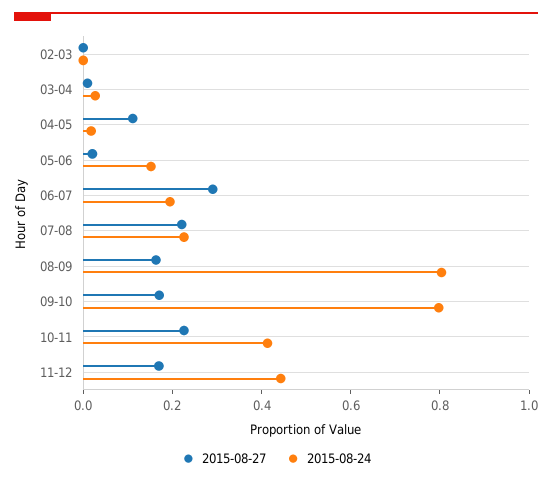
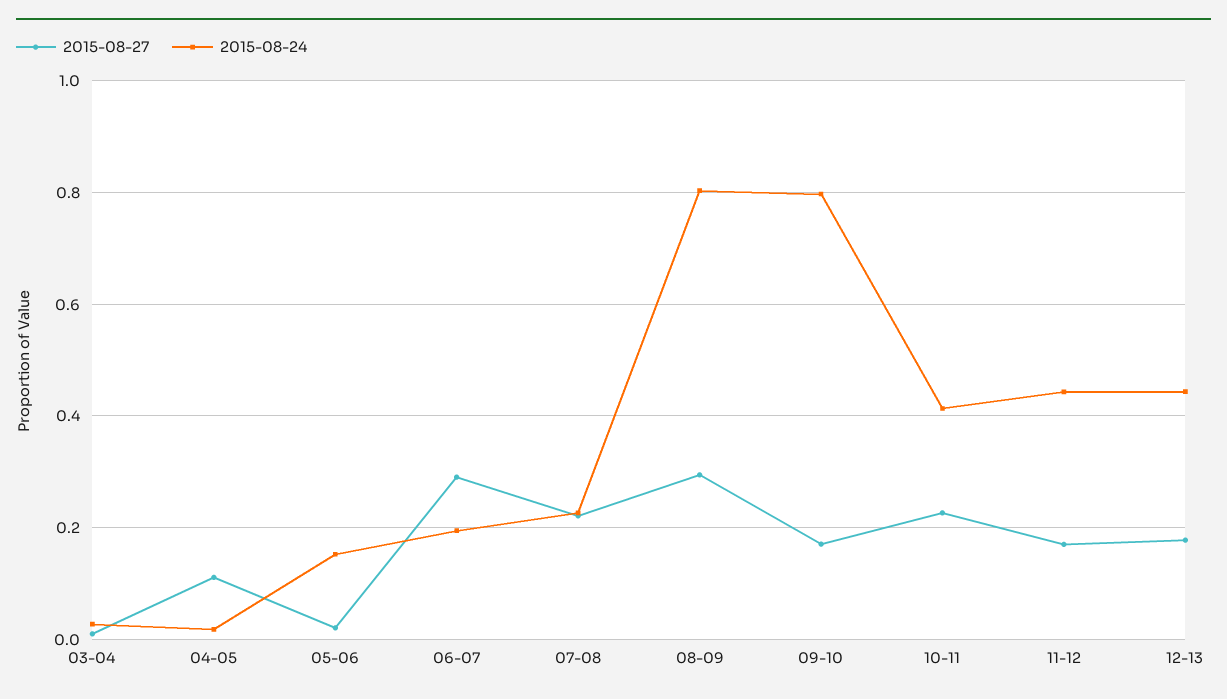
2015-08-27, 02-03: 0 -> none
2015-08-24, 02-03: 0 -> none
2015-08-27, 08-09: 0.15 -> 0.3
2015-08-27, 12-13: none -> 0.18
2015-08-24, 12-13: none -> 0.44

